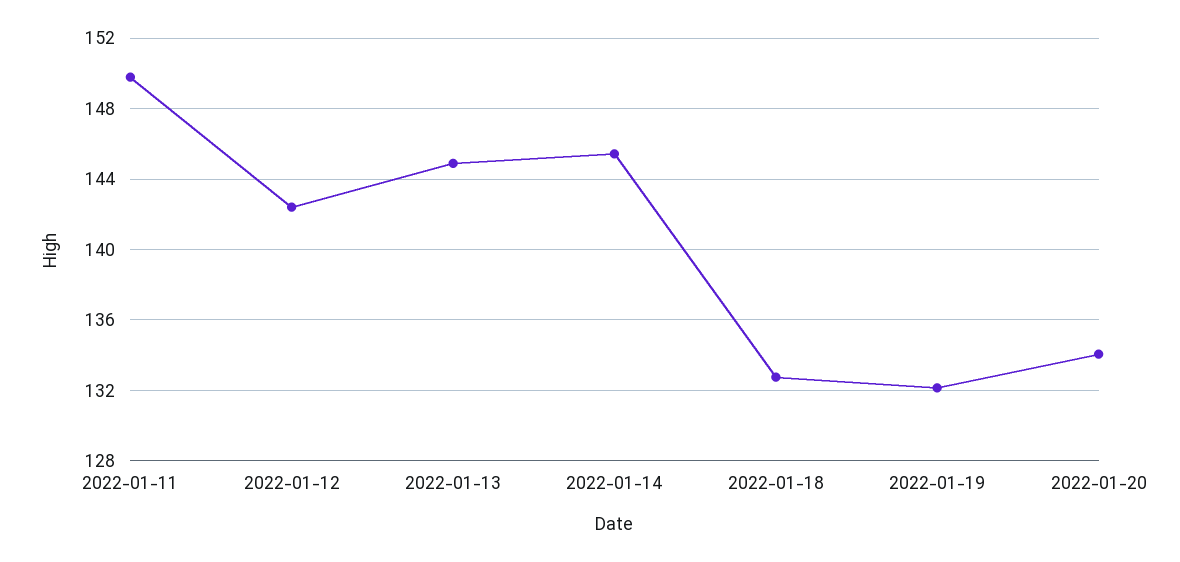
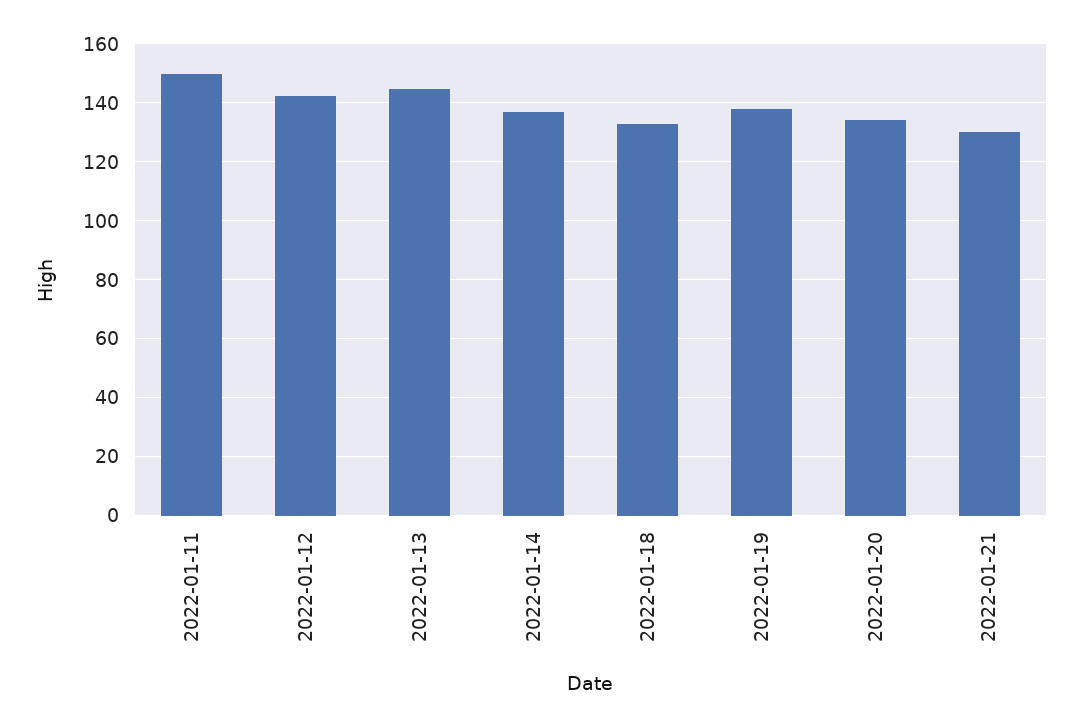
2022-01-14: 145.5 -> 137.5
2022-01-19: 132 -> 137.5
2022-01-21: none -> 130

